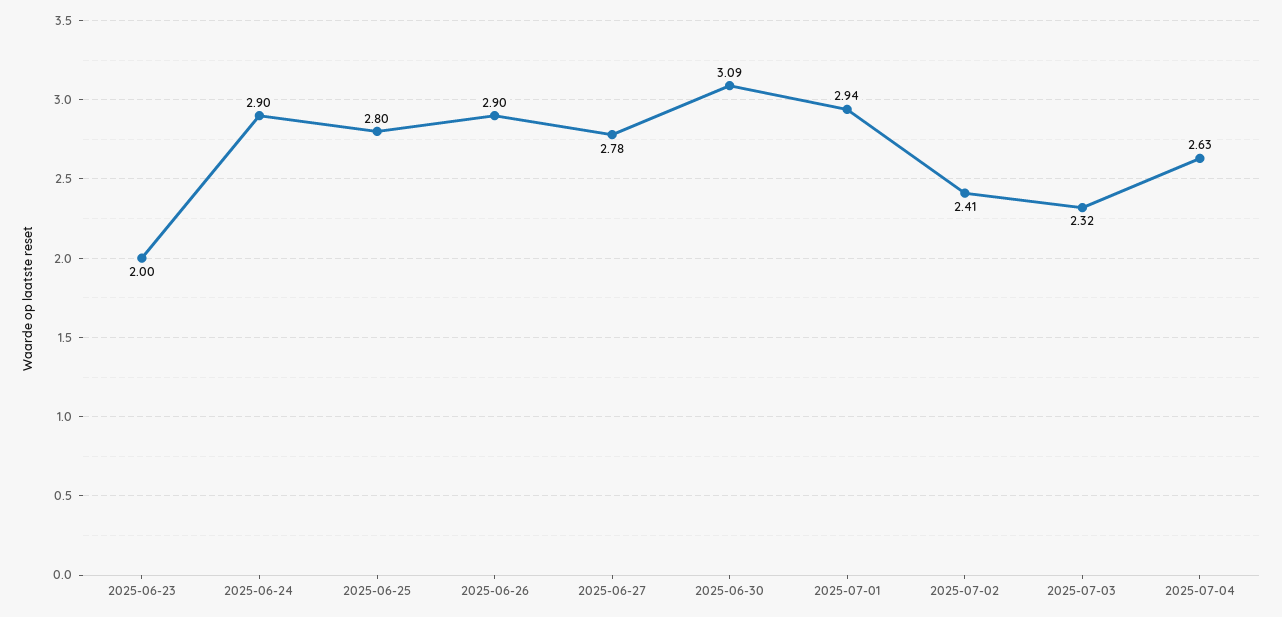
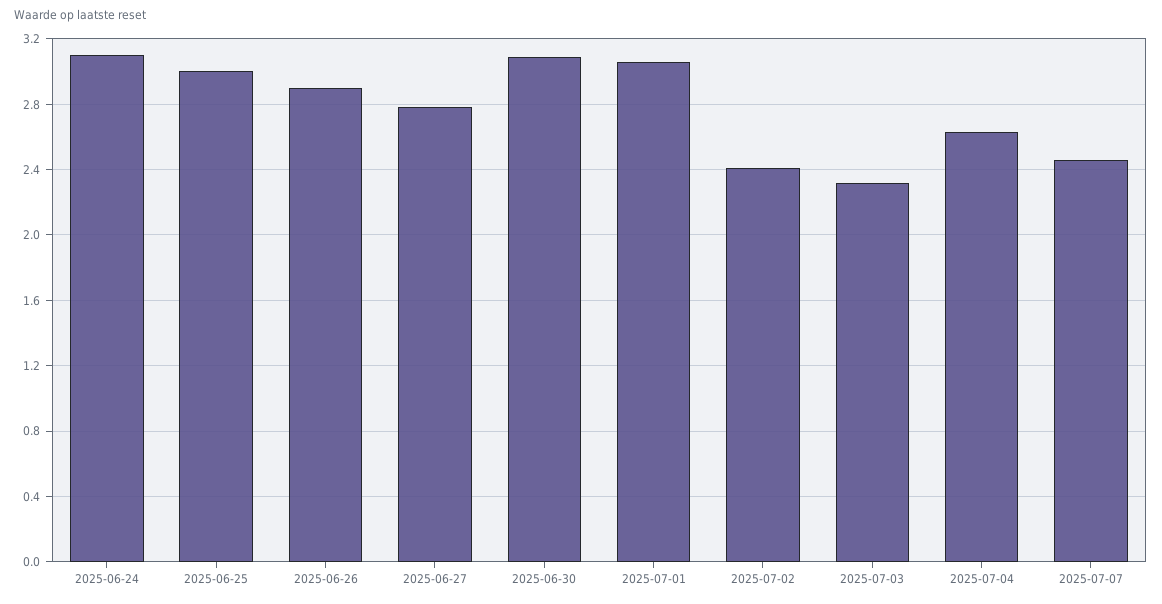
2025-06-23: 2 -> none
2025-06-24: 2.9 -> 3.1
2025-06-25: 2.8 -> 3
2025-07-01: 2.94 -> 3.05
2025-07-07: none -> 2.45

